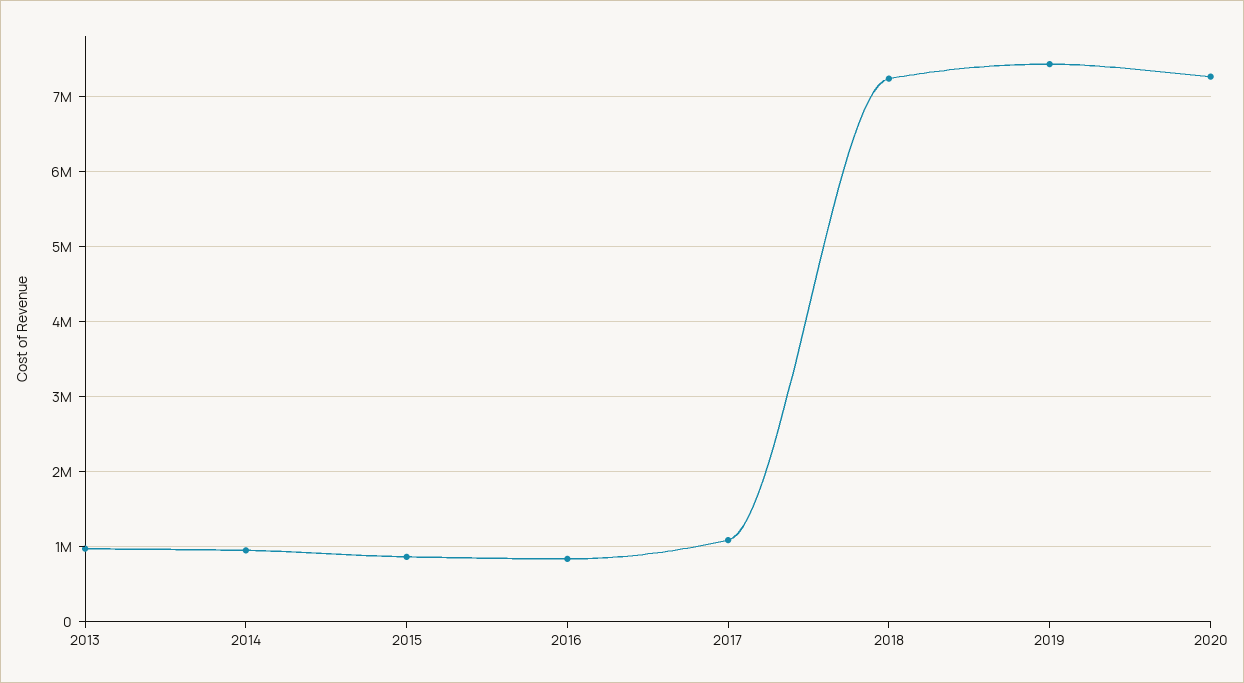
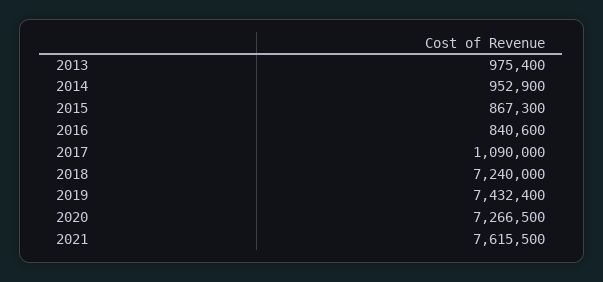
2021: none -> 7615500

